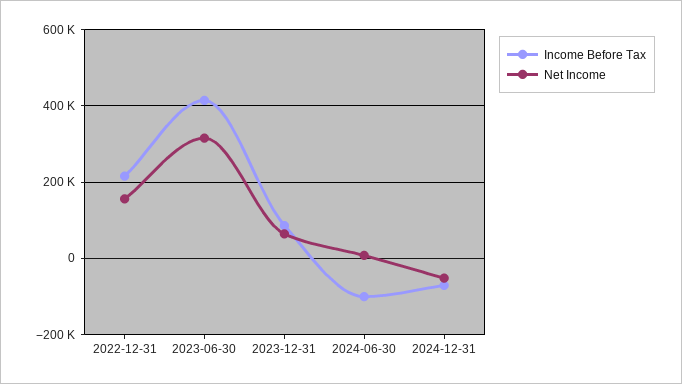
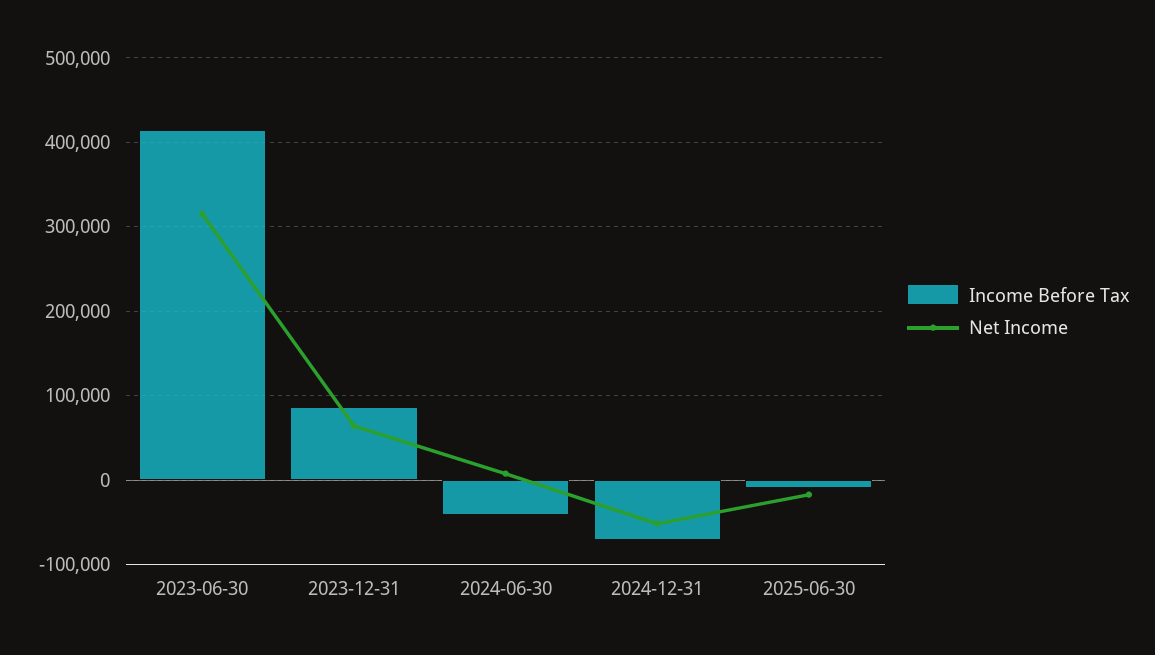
Income Before Tax, 2022-12-31: 220000 -> none
Net Income, 2022-12-31: 160000 -> none
Income Before Tax, 2024-06-30: -100000 -> -40000
Income Before Tax, 2025-06-30: none -> -10000
Net Income, 2025-06-30: none -> -20000

